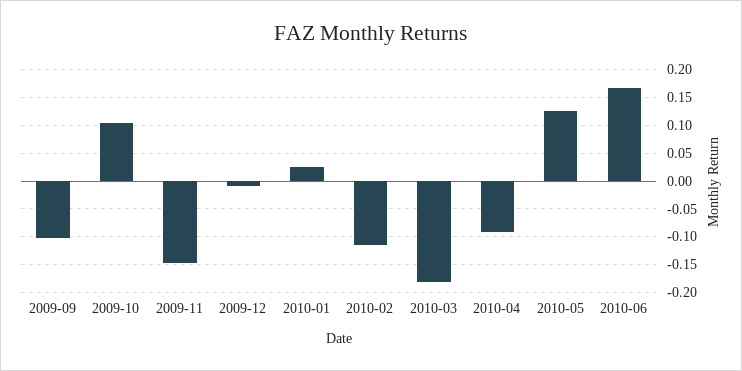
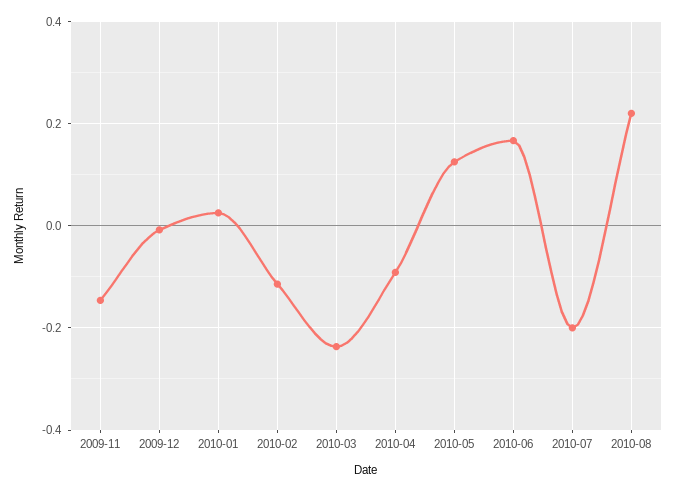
2009-09: -0.1 -> none
2009-10: 0.1 -> none
2010-03: -0.175 -> -0.24
2010-07: none -> -0.2
2010-08: none -> 0.22

